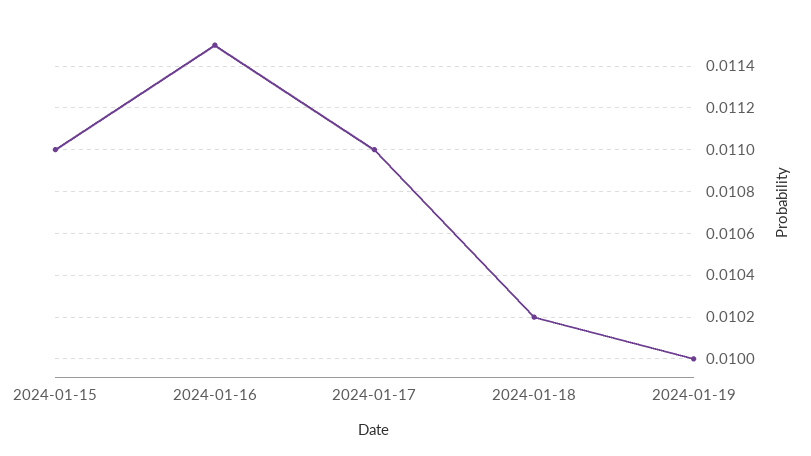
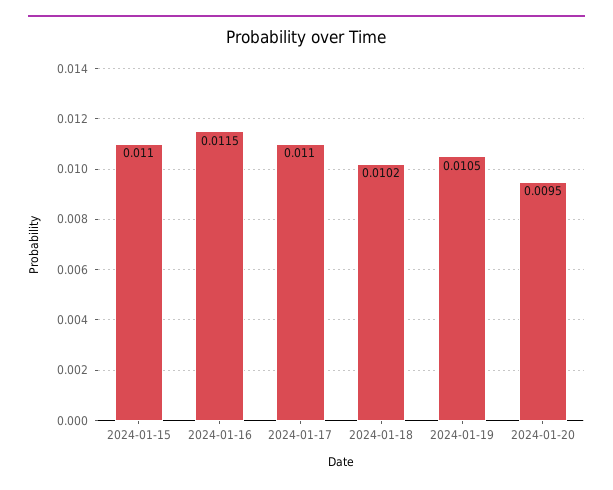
2024-01-19: 0.01 -> 0.0105
2024-01-20: none -> 0.0095

